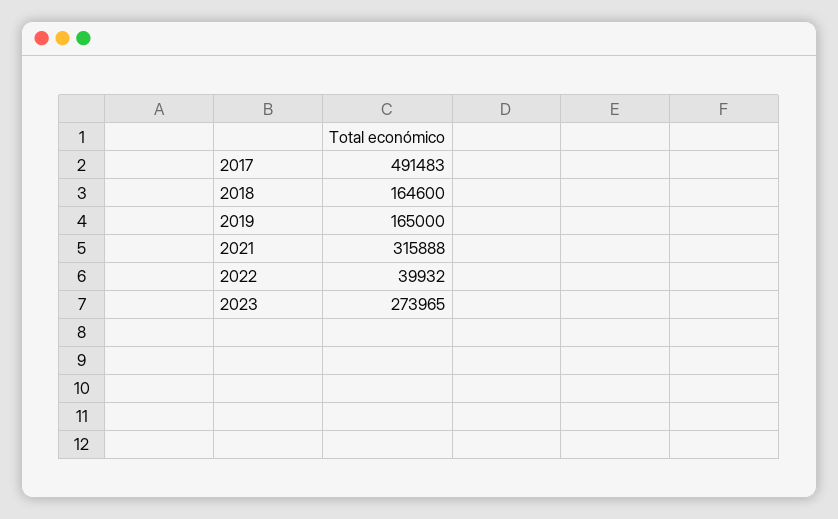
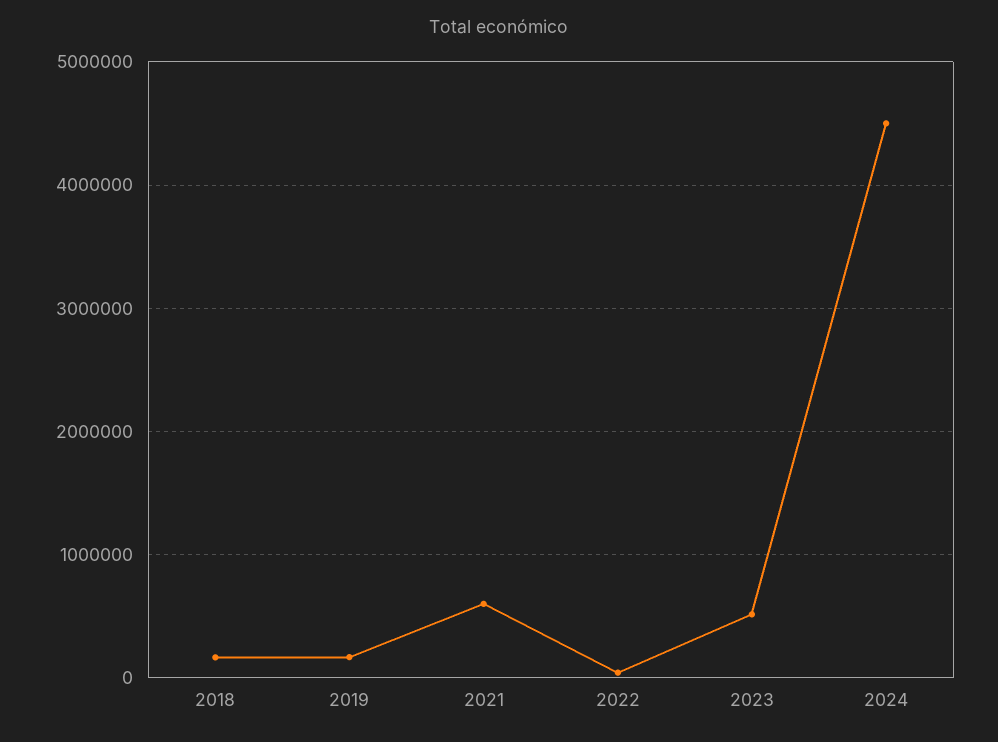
2017: 491483 -> none
2021: 315888 -> 600000
2023: 273965 -> 500000
2024: none -> 4500000

